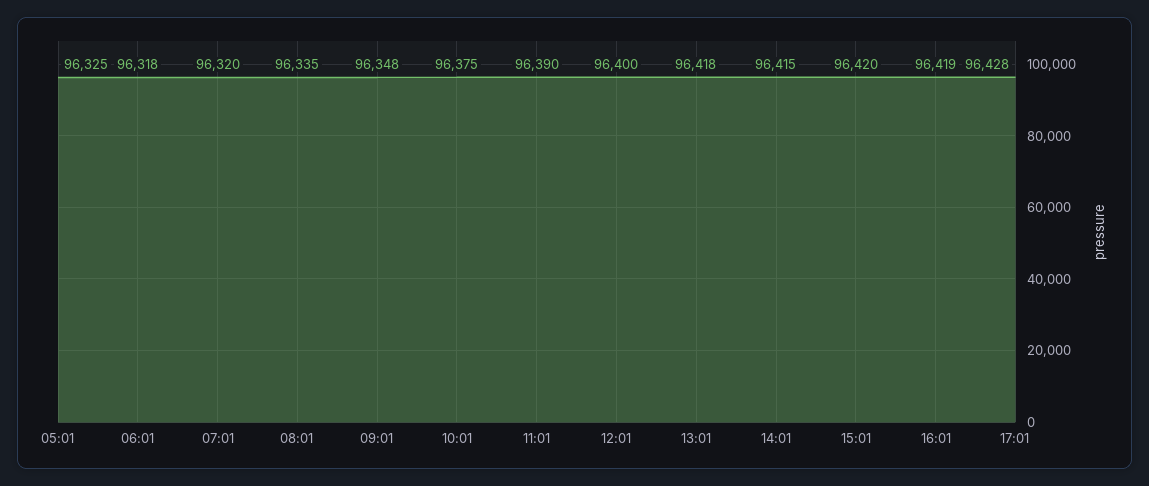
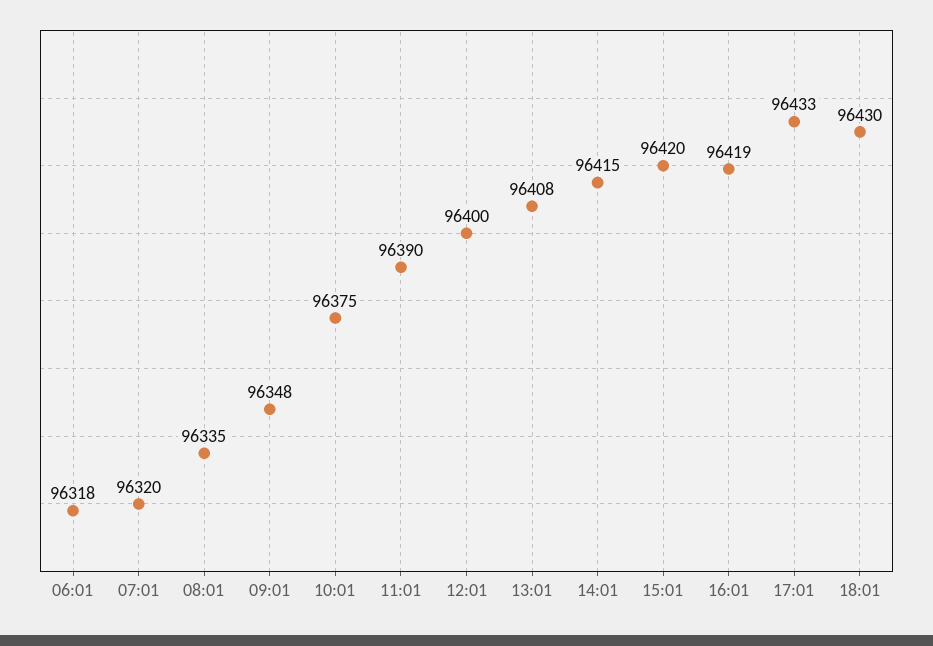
05:01: 96325 -> none
13:01: 96418 -> 96408
17:01: 96428 -> 96433
18:01: none -> 96430

